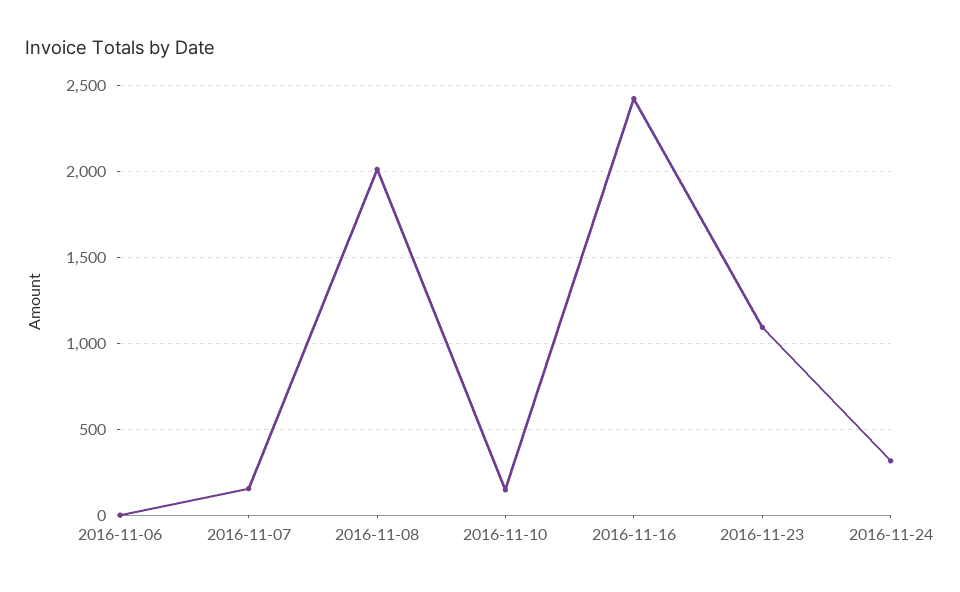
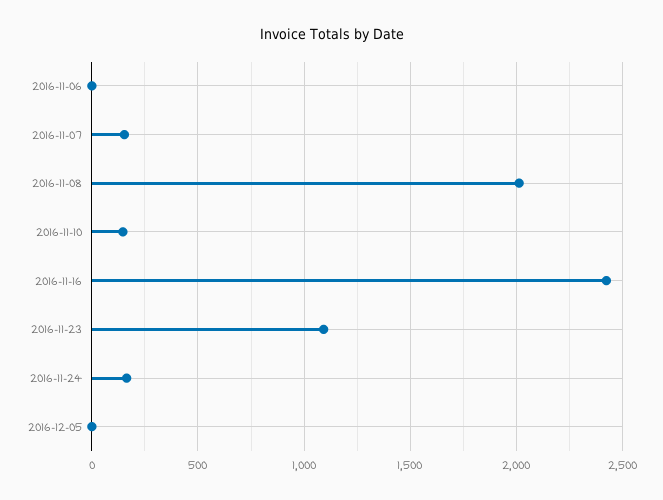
2016-11-24: 300 -> 150
2016-12-05: none -> 0

